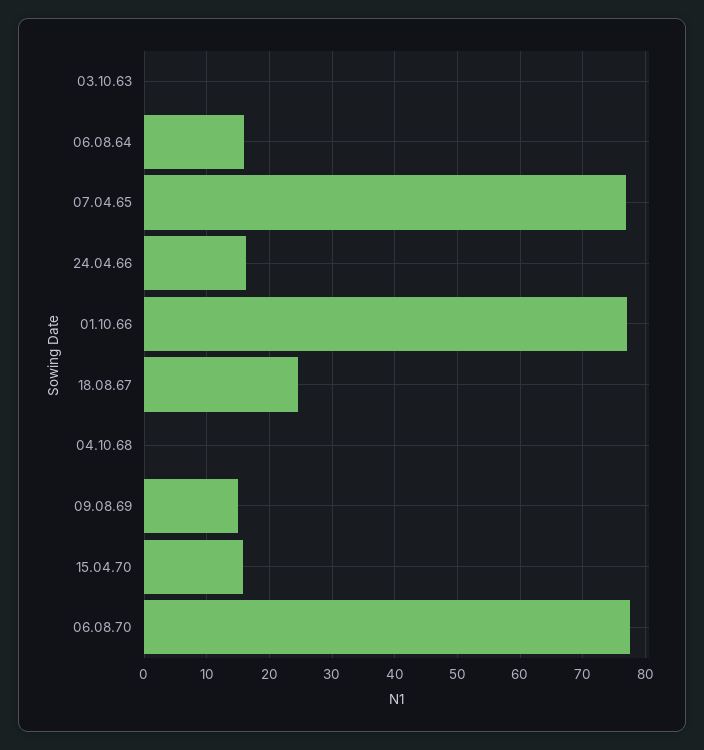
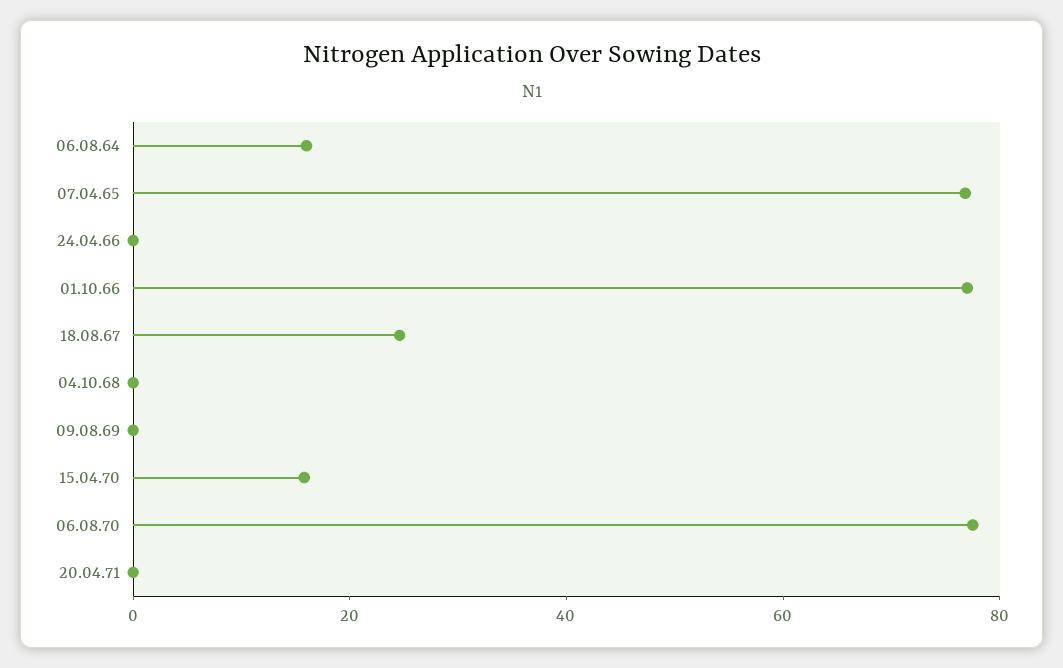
03.10.63: 0 -> none
24.04.66: 16 -> 0
09.08.69: 15 -> 0
20.04.71: none -> 0

